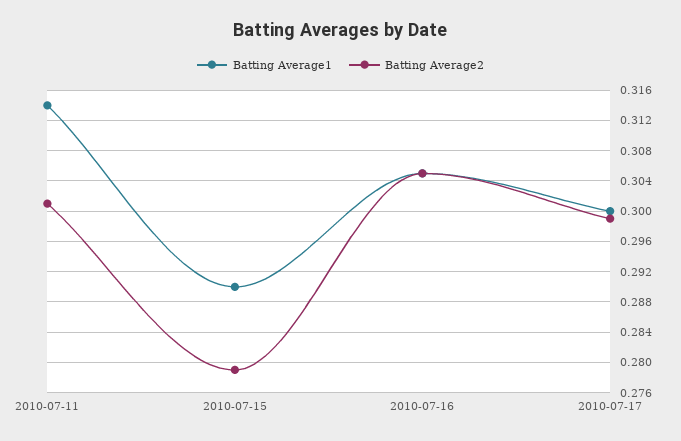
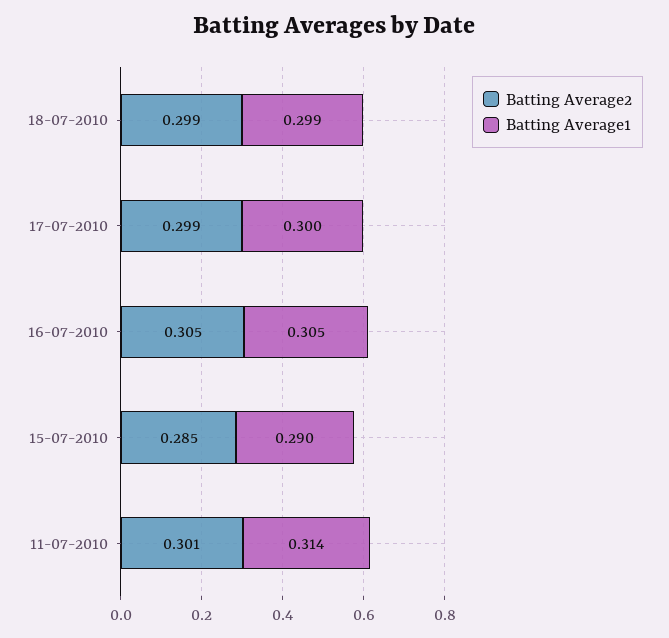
Batting Average2, 2010-07-15: 0.279 -> 0.285
Batting Average2, 18-07-2010: none -> 0.299
Batting Average1, 18-07-2010: none -> 0.299

